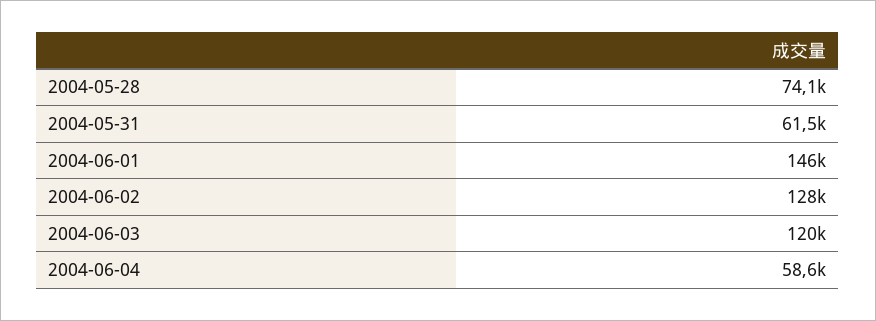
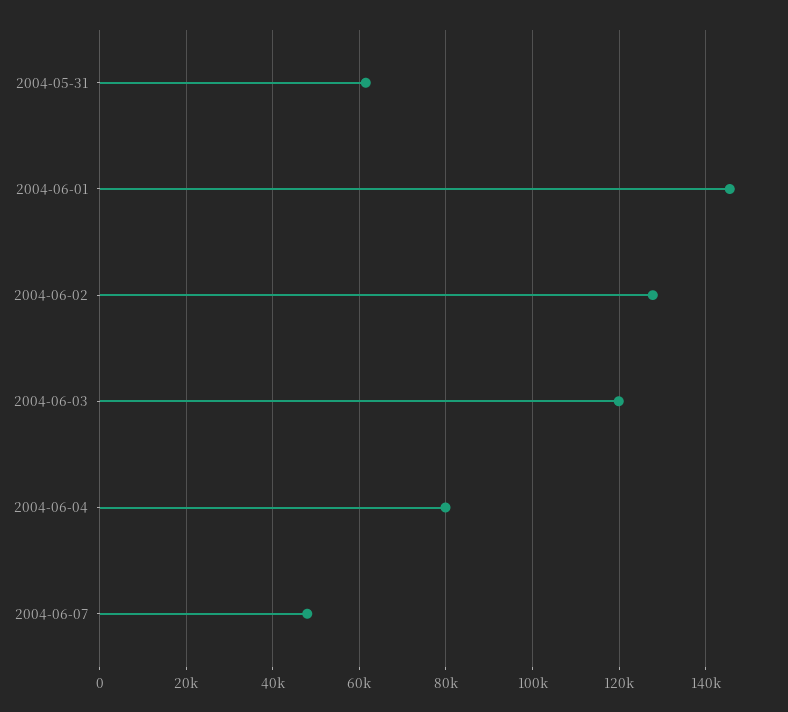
2004-05-28: 74100 -> none
2004-06-04: 58600 -> 80000
2004-06-07: none -> 48000

